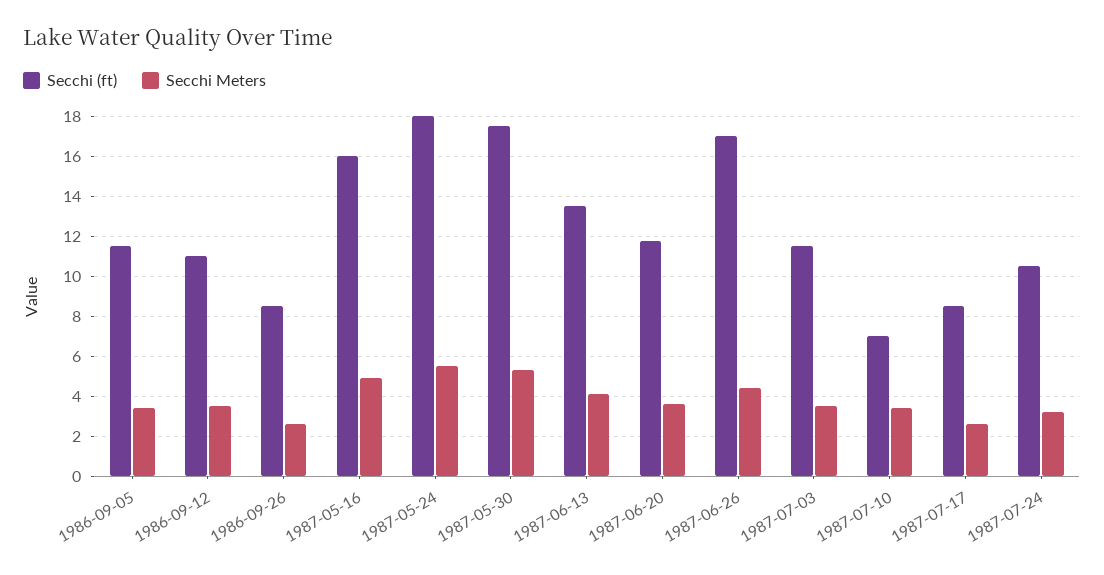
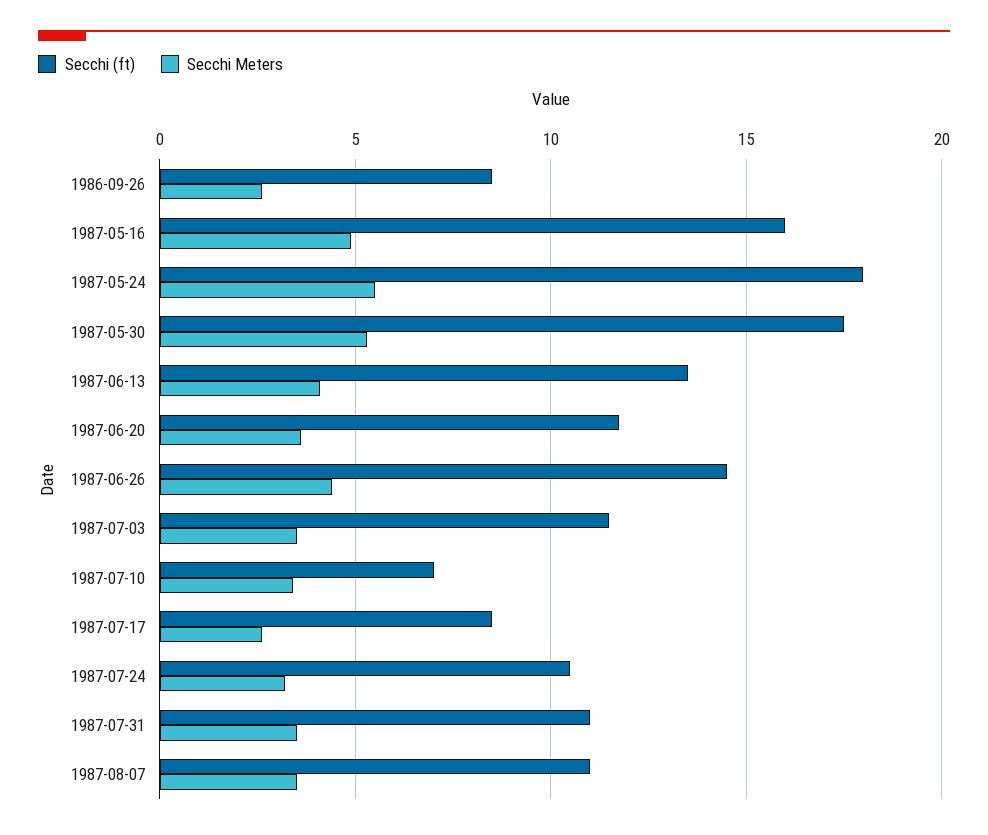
Secchi (ft), 1986-09-05: 11.5 -> none
Secchi Meters, 1986-09-05: 3.5 -> none
Secchi (ft), 1986-09-12: 11 -> none
Secchi Meters, 1986-09-12: 3.5 -> none
Secchi (ft), 1987-06-26: 17 -> 14.5
Secchi (ft), 1987-07-31: none -> 11
Secchi Meters, 1987-07-31: none -> 3.5
Secchi (ft), 1987-08-07: none -> 11
Secchi Meters, 1987-08-07: none -> 3.5

